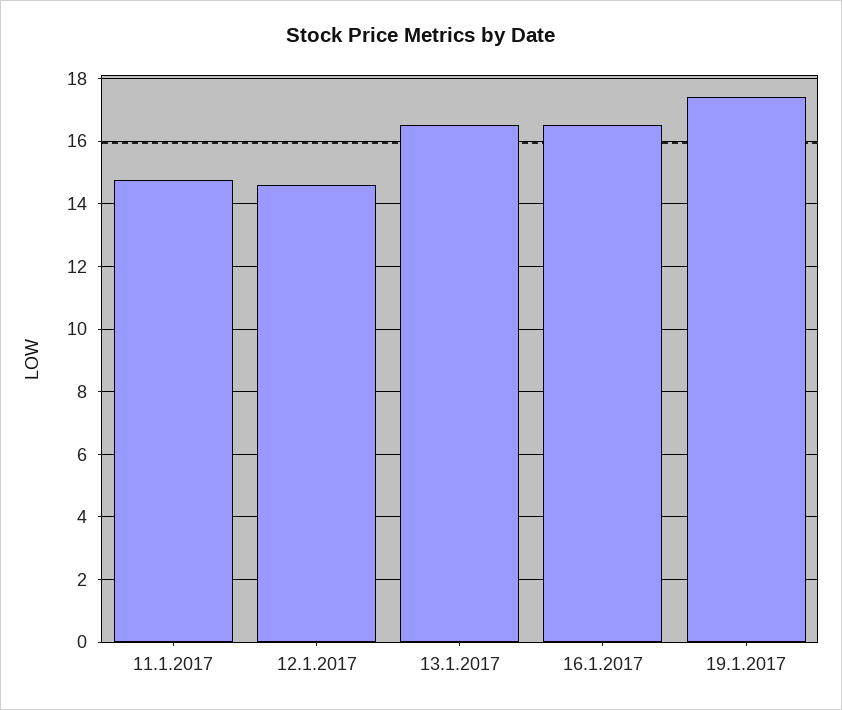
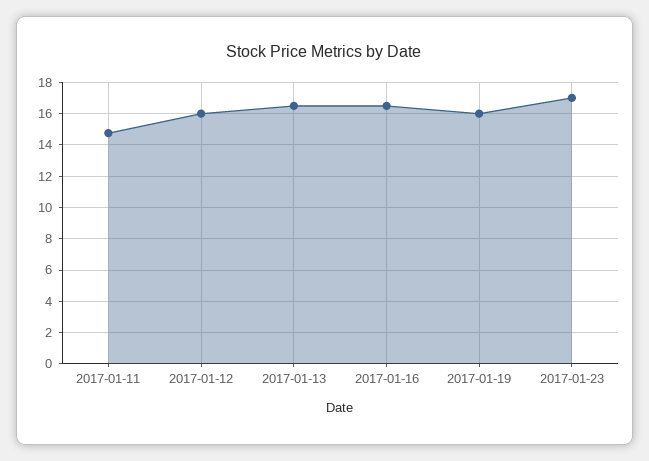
12.1.2017: 14.6 -> 16
19.1.2017: 17.4 -> 16
2017-01-23: none -> 17

